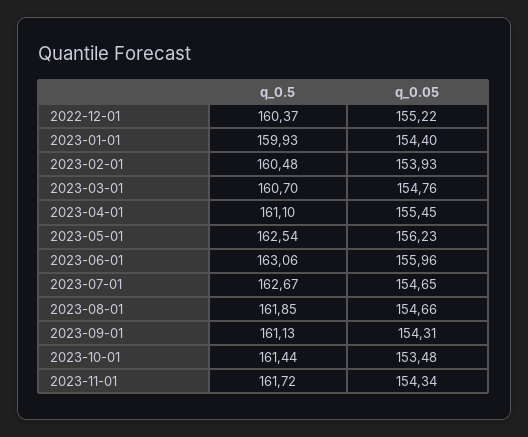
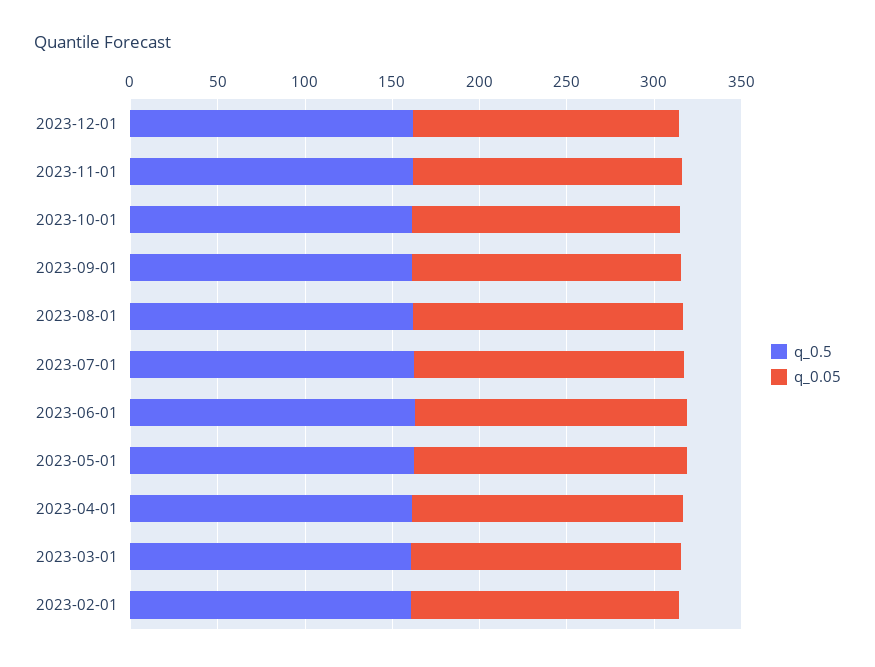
q_0.5, 2022-12-01: 160.37 -> none
q_0.05, 2022-12-01: 155.22 -> none
q_0.5, 2023-01-01: 159.93 -> none
q_0.05, 2023-01-01: 154.4 -> none
q_0.5, 2023-12-01: none -> 160
q_0.05, 2023-12-01: none -> 150

